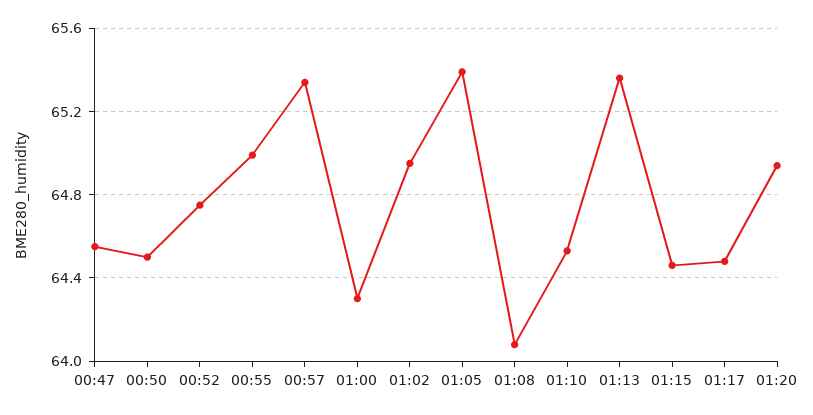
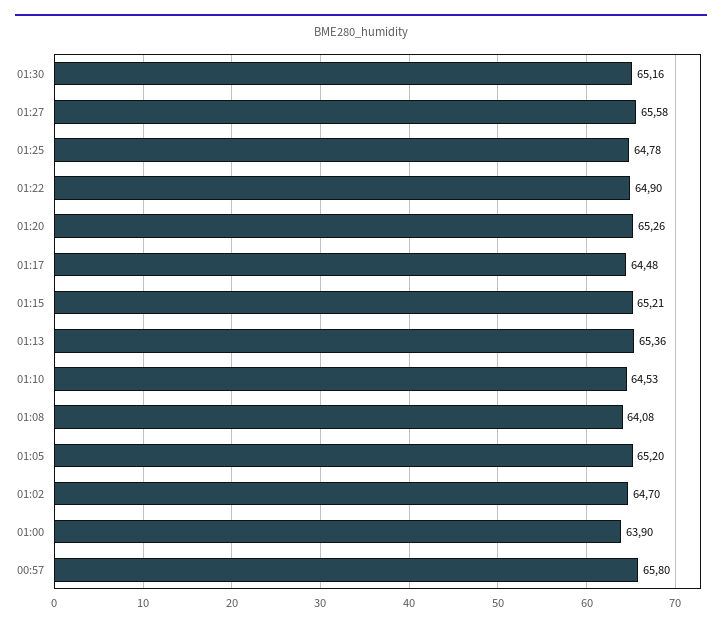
00:47: 64.55 -> none
00:50: 64.5 -> none
00:52: 64.75 -> none
00:55: 65 -> none
00:57: 65.35 -> 65.8
01:00: 64.3 -> 63.9
01:02: 64.95 -> 64.7
01:05: 65.4 -> 65.2
01:15: 64.45 -> 65.21
01:20: 64.95 -> 65.26
01:30: none -> 65.16
01:27: none -> 65.58
01:25: none -> 64.78
01:22: none -> 64.9

